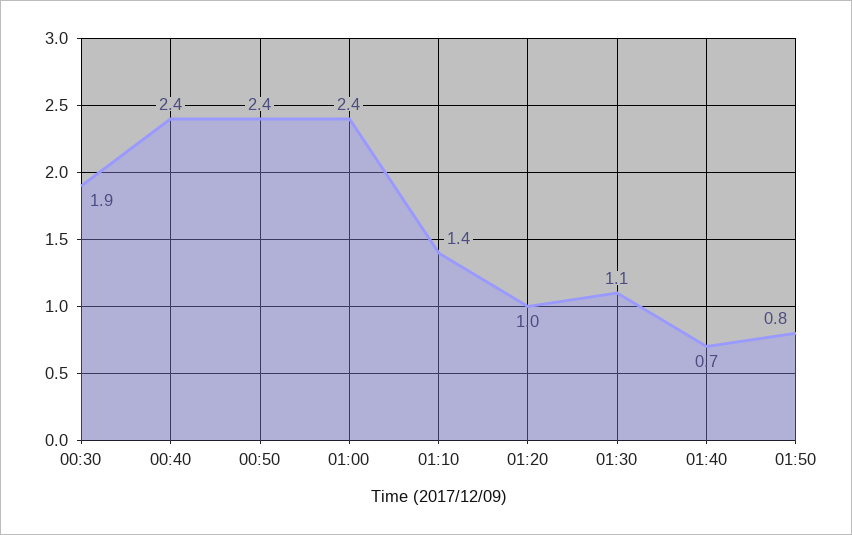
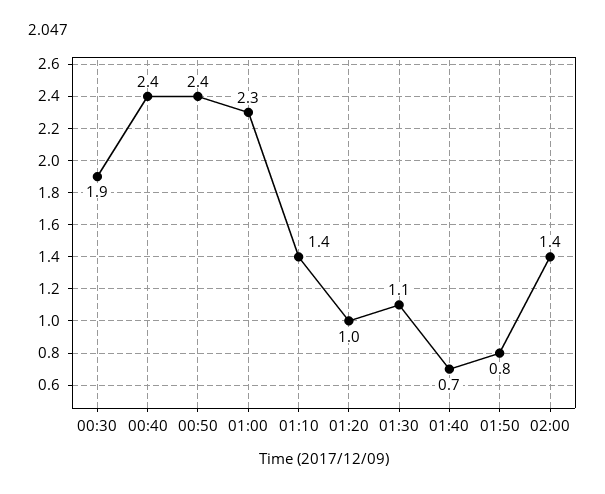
01:00: 2.4 -> 2.3
02:00: none -> 1.4

